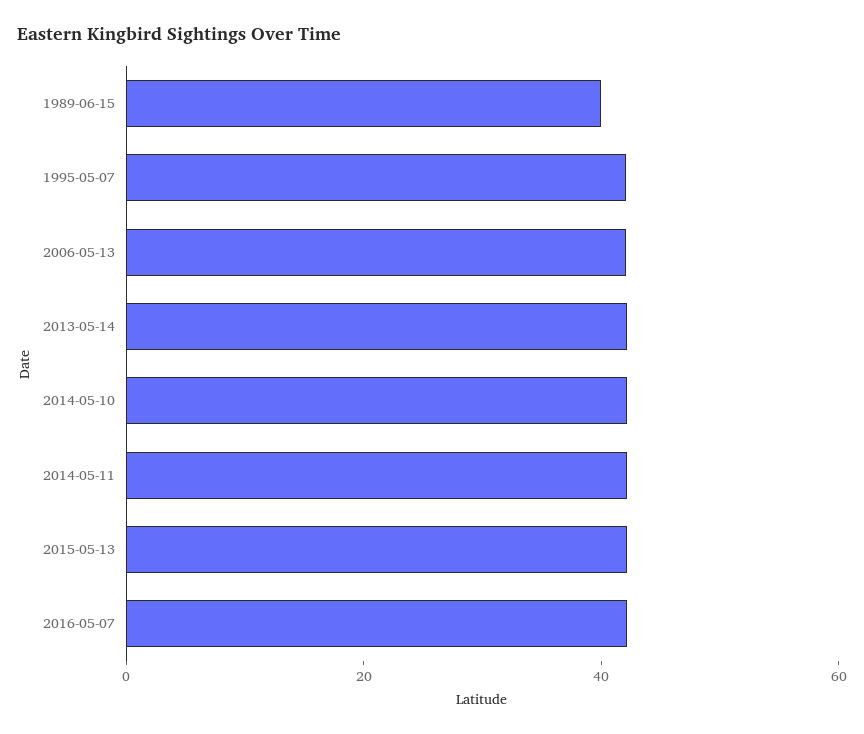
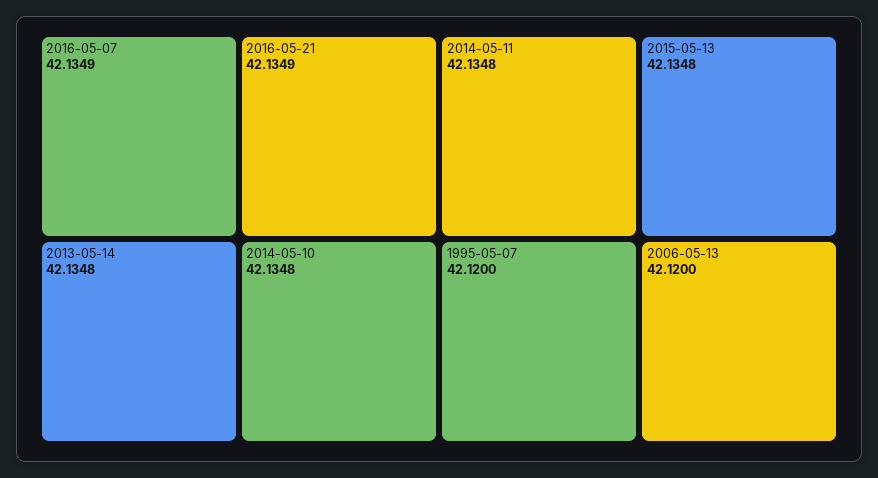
1989-06-15: 40 -> none
2016-05-21: none -> 42.1349

